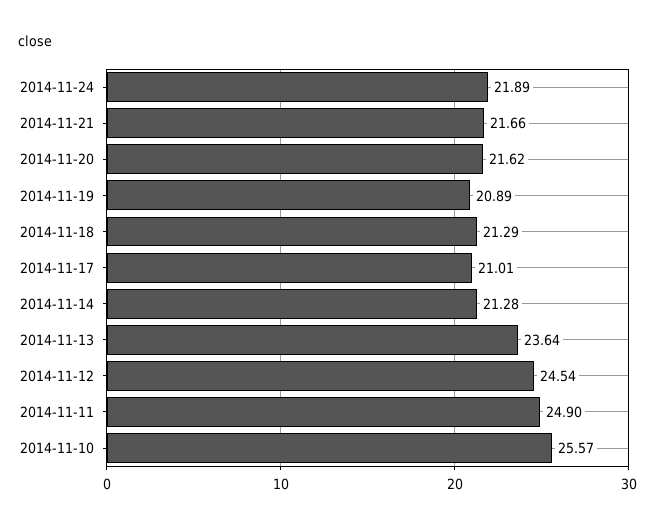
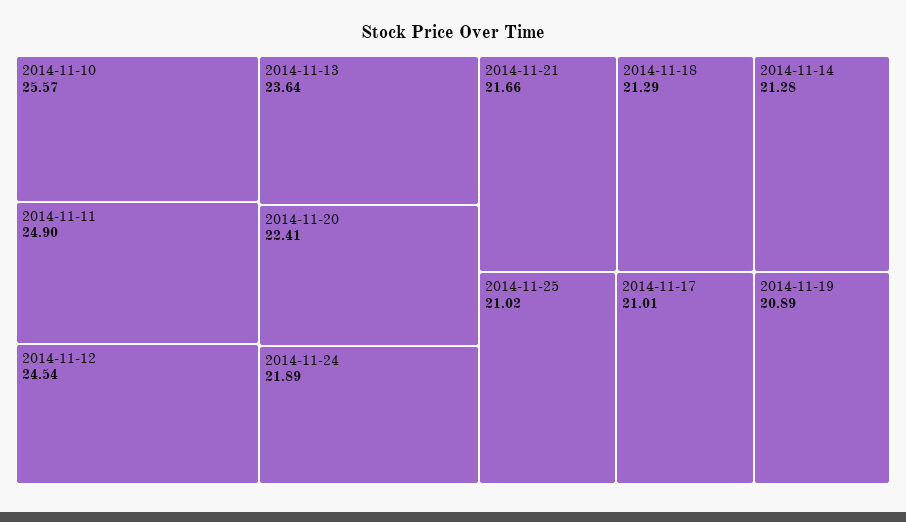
2014-11-20: 21.62 -> 22.41
2014-11-25: none -> 21.02

